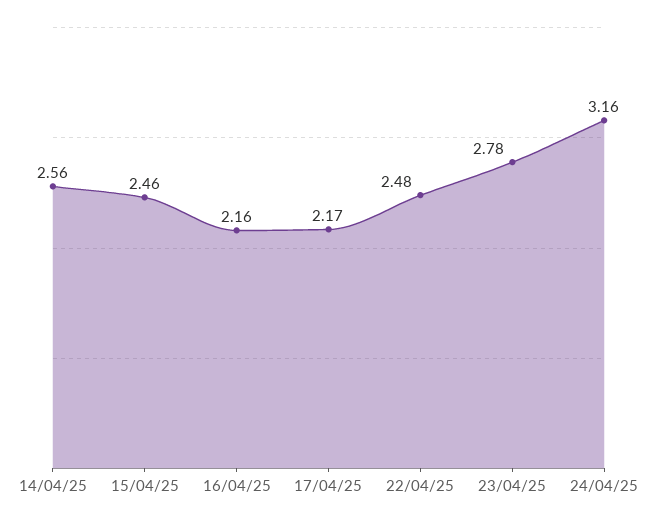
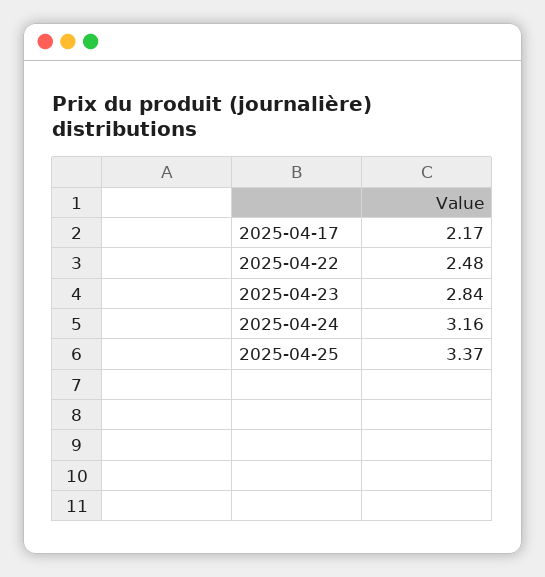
14/04/25: 2.56 -> none
15/04/25: 2.46 -> none
16/04/25: 2.16 -> none
23/04/25: 2.78 -> 2.84
2025-04-25: none -> 3.37

